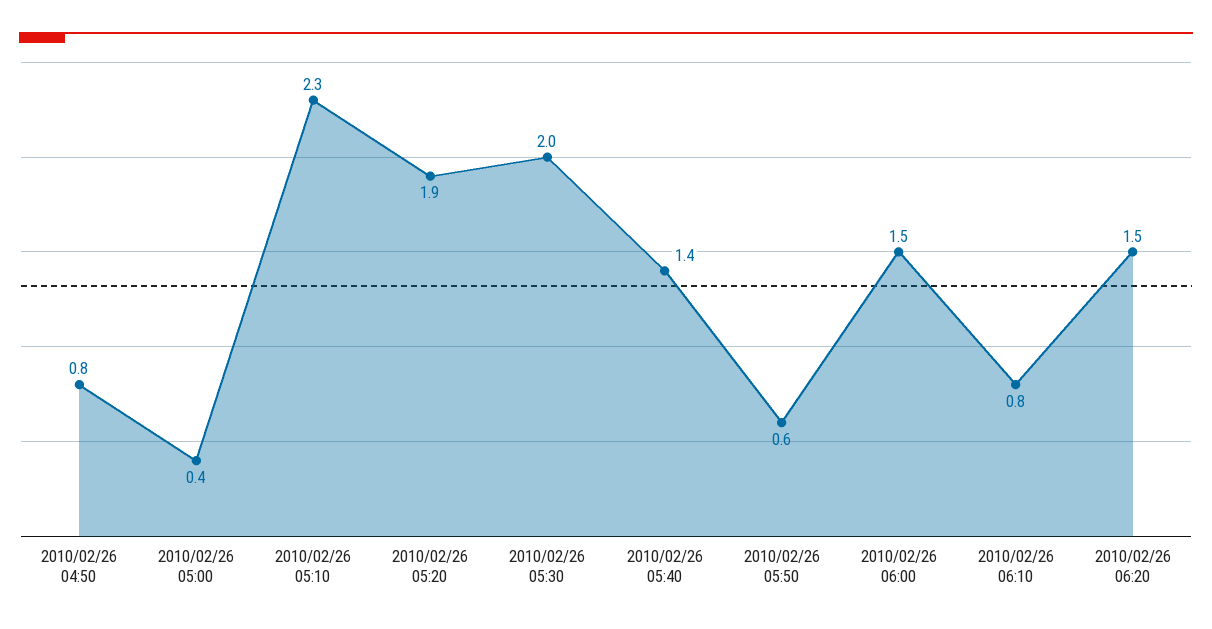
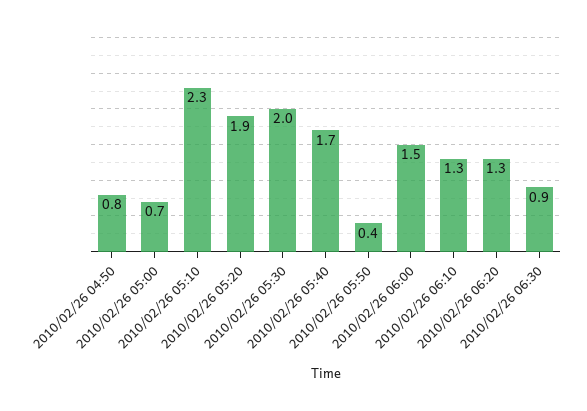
2010/02/26 05:00: 0.4 -> 0.7
2010/02/26 05:40: 1.4 -> 1.7
2010/02/26 05:50: 0.6 -> 0.4
2010/02/26 06:10: 0.8 -> 1.3
2010/02/26 06:20: 1.5 -> 1.3
2010/02/26 06:30: none -> 0.9

